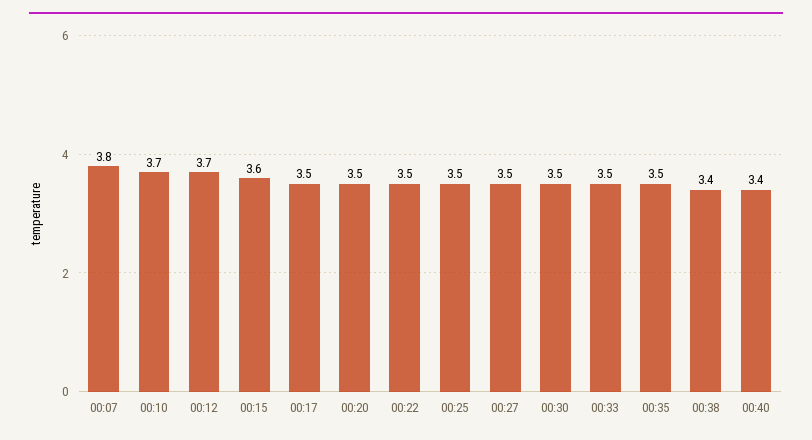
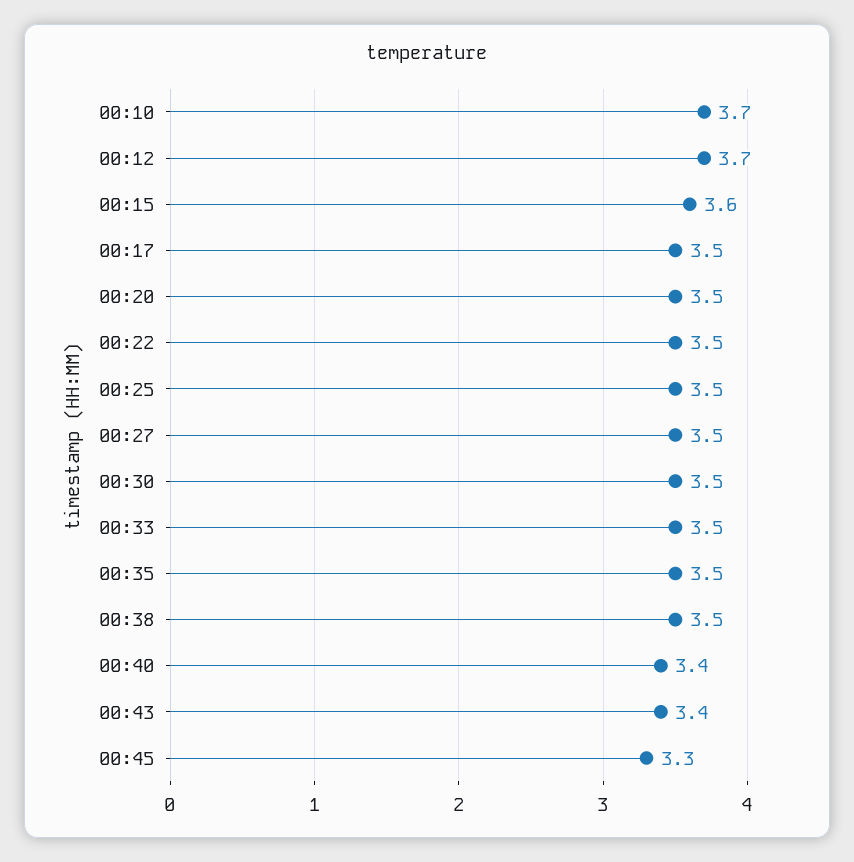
00:07: 3.8 -> none
00:38: 3.4 -> 3.5
00:43: none -> 3.4
00:45: none -> 3.3

